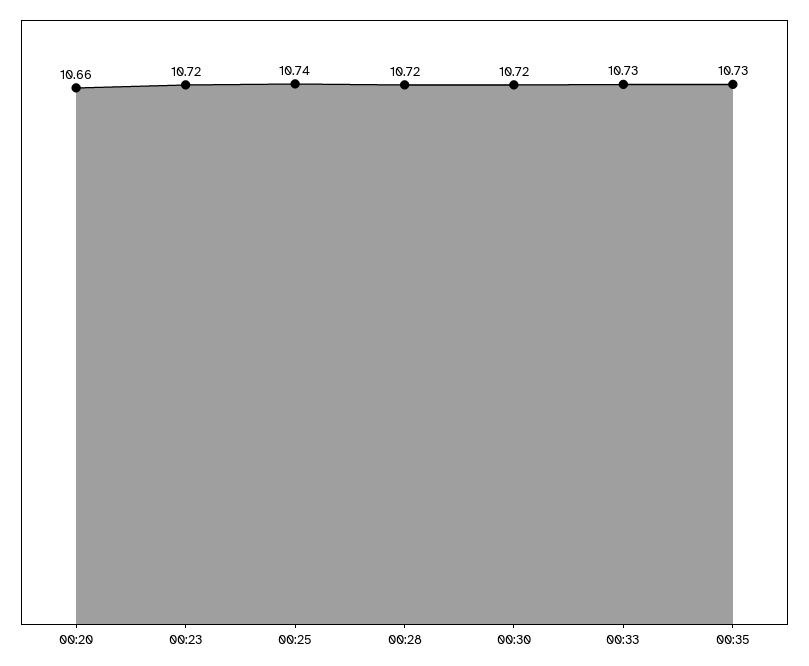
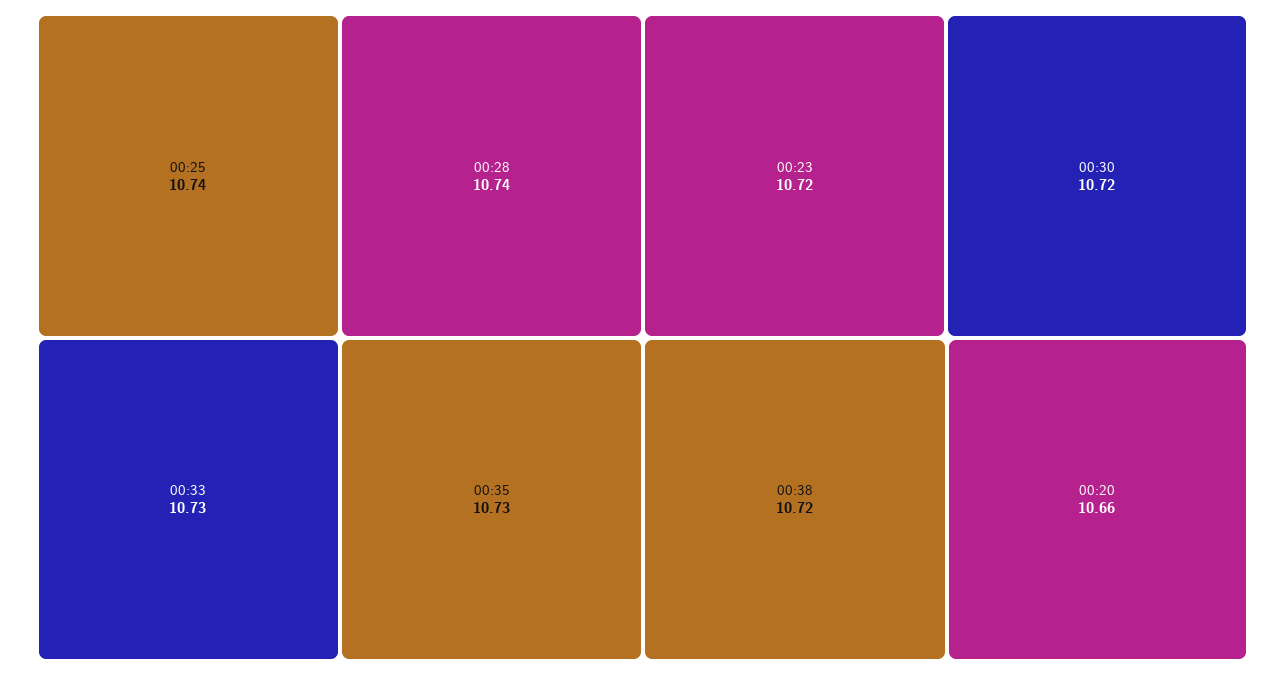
00:28: 10.72 -> 10.74
00:38: none -> 10.72

